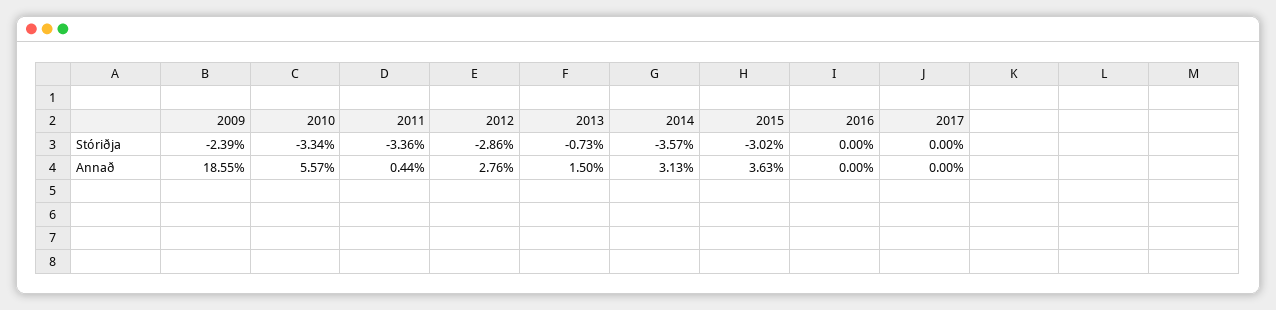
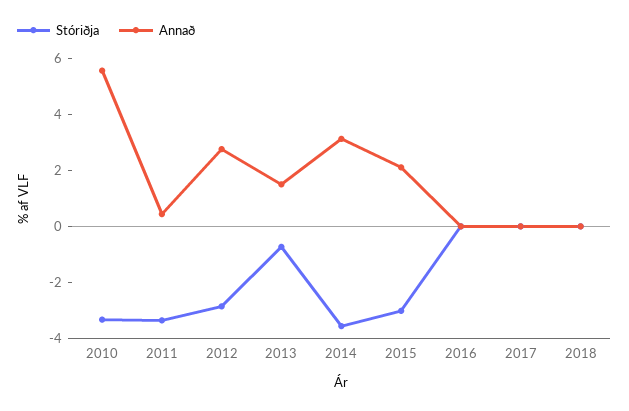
Stóriðja, 2009: -2.39 -> none
Annað, 2009: 18.55 -> none
Annað, 2015: 3.63 -> 2
Stóriðja, 2018: none -> 0
Annað, 2018: none -> 0

